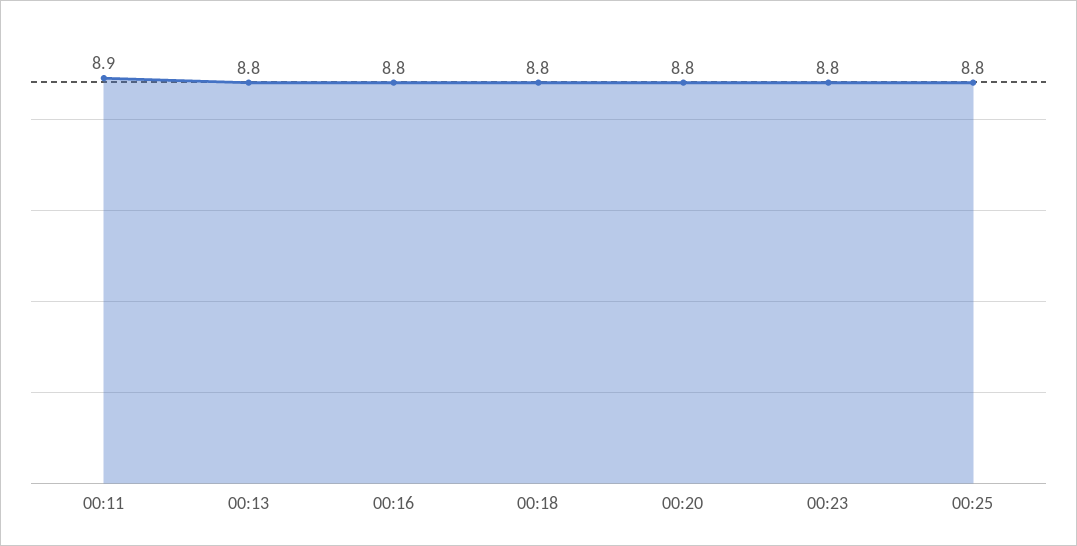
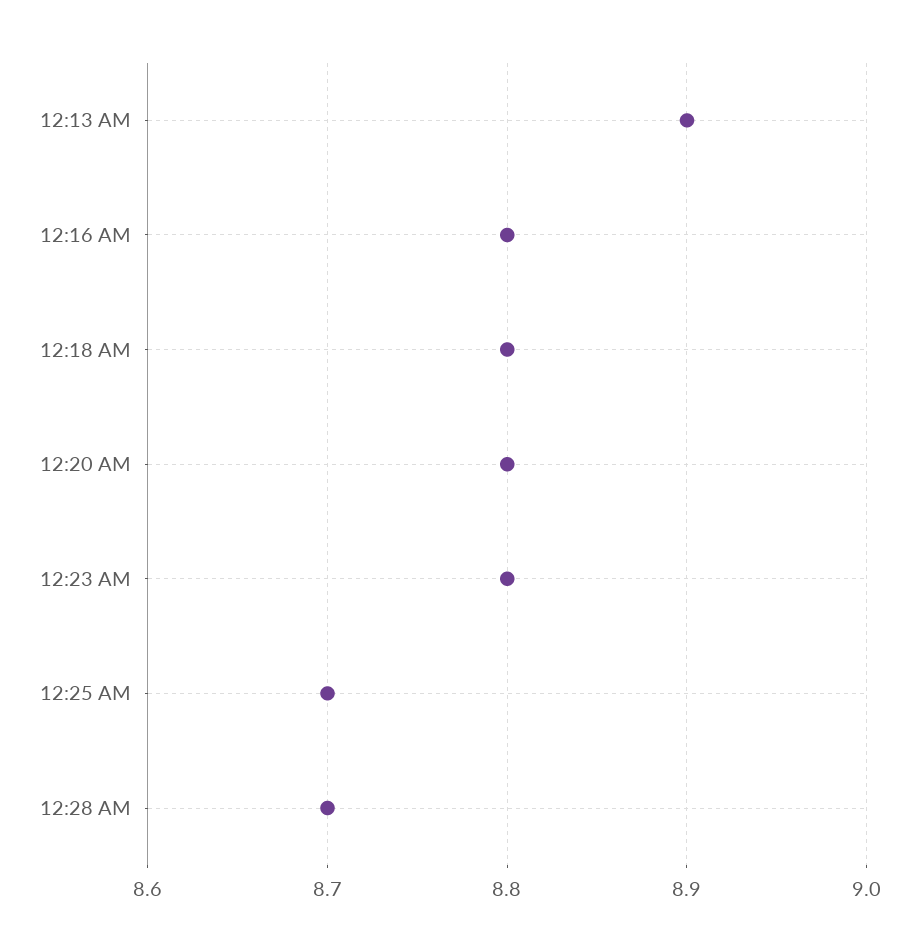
00:11: 8.9 -> none
00:13: 8.8 -> 8.9
00:25: 8.8 -> 8.7
12:28 AM: none -> 8.7

